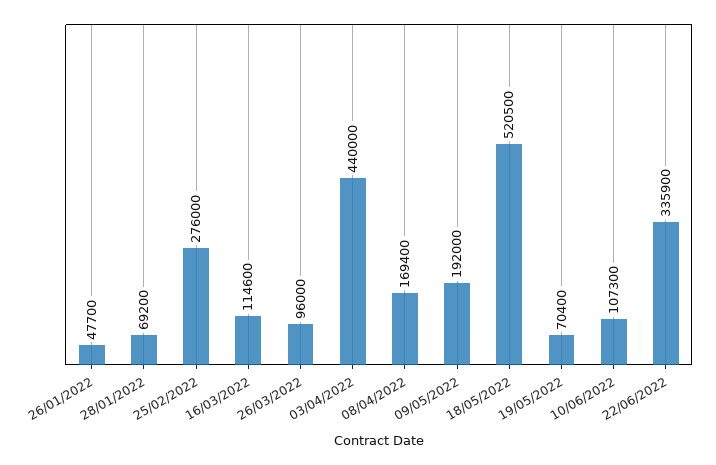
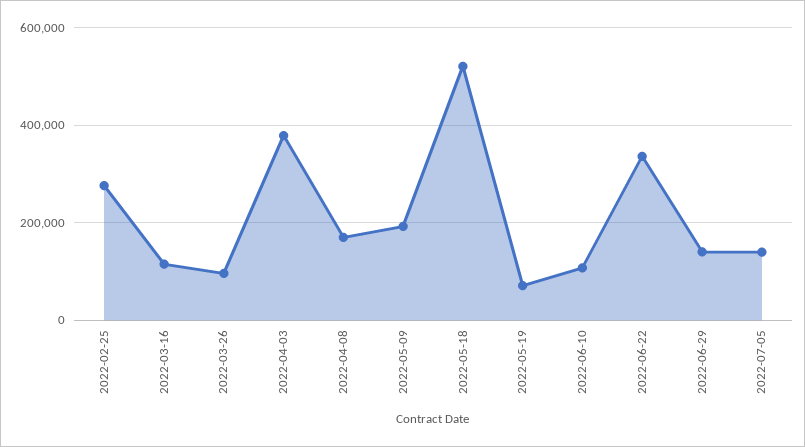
26/01/2022: 47700 -> none
28/01/2022: 69200 -> none
03/04/2022: 440000 -> 380000
2022-06-29: none -> 140000
2022-07-05: none -> 140000

